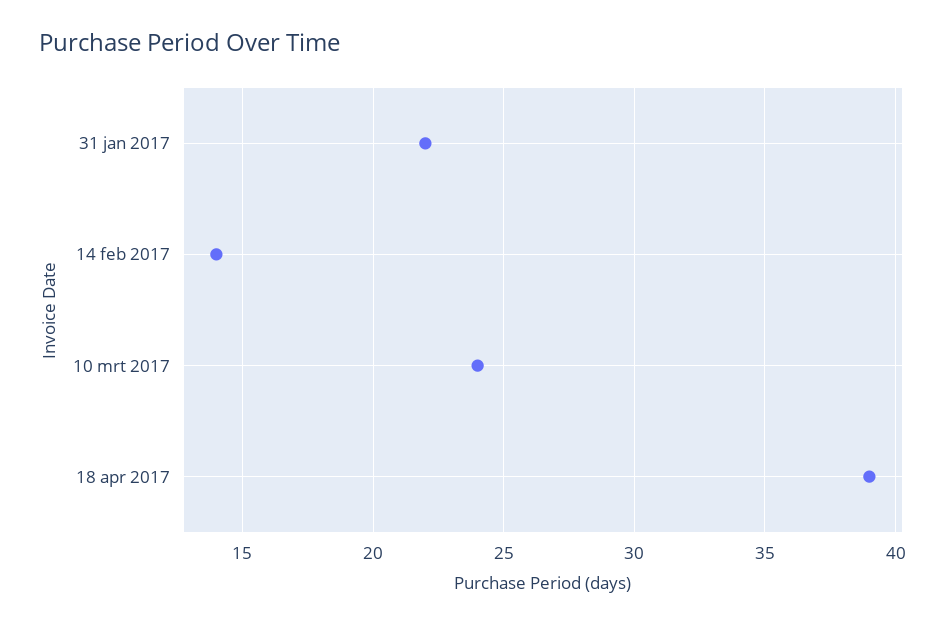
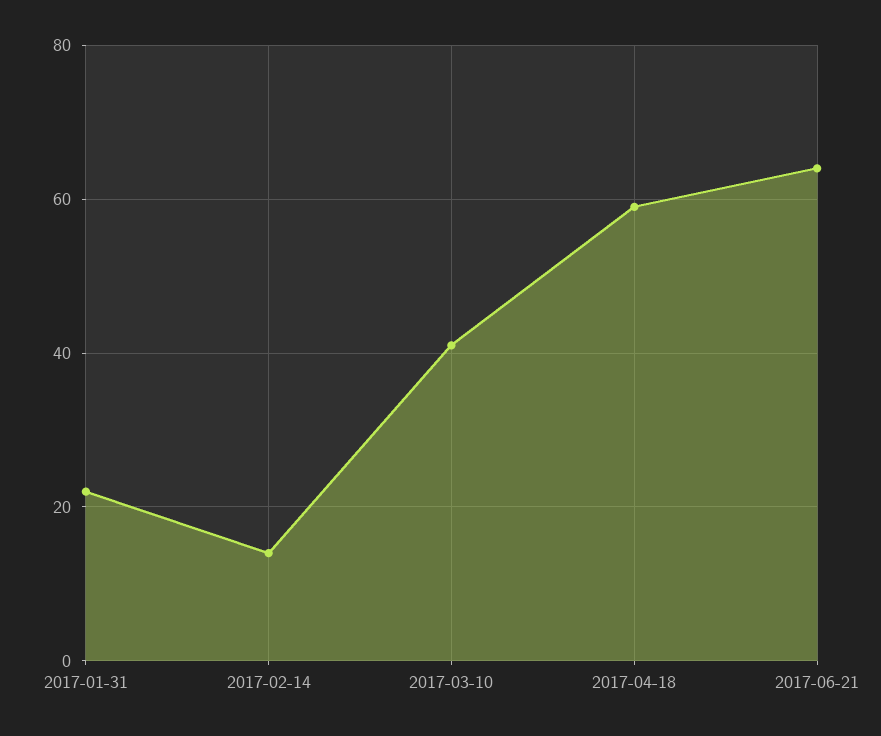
10 mrt 2017: 24 -> 40
18 apr 2017: 39 -> 60
2017-06-21: none -> 65

